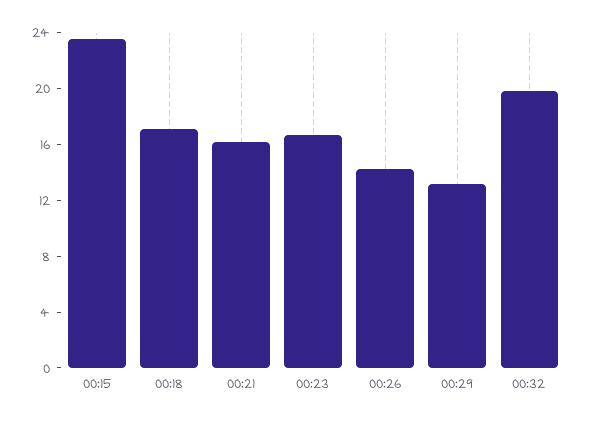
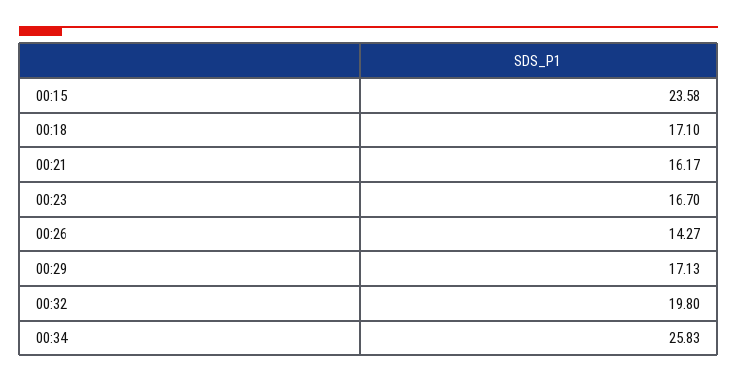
00:29: 13 -> 17.13
00:34: none -> 25.83

